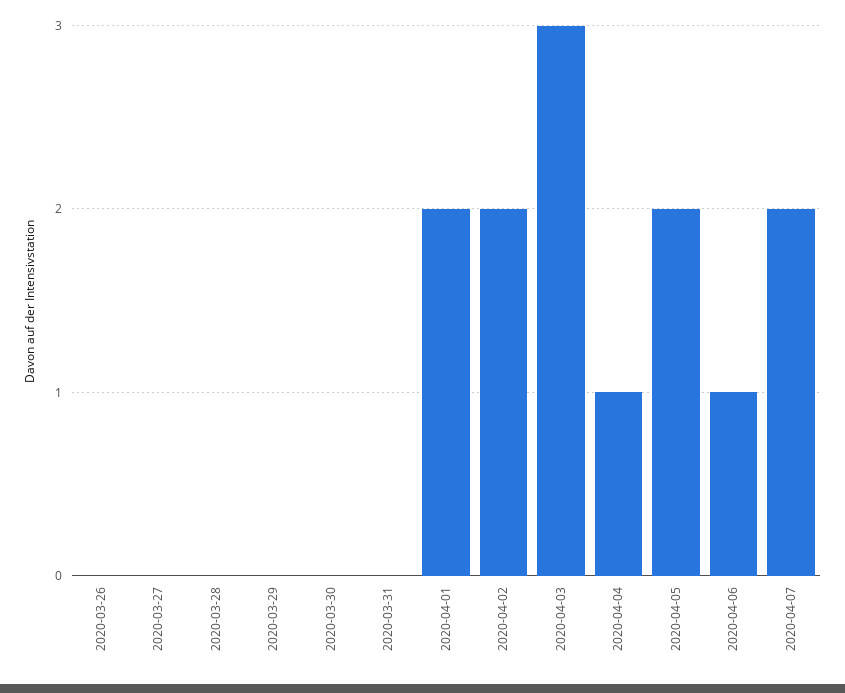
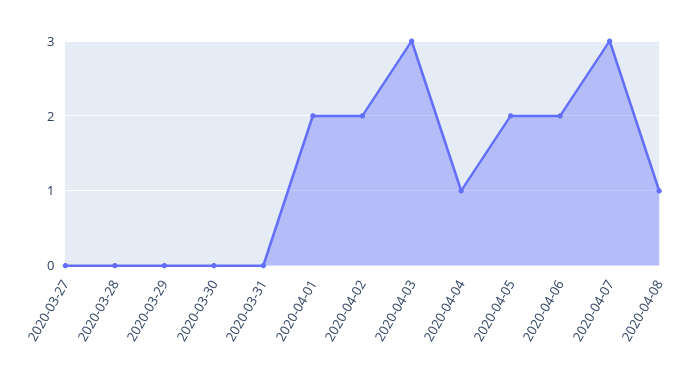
2020-03-26: 0 -> none
2020-04-06: 1 -> 2
2020-04-07: 2 -> 3
2020-04-08: none -> 1

